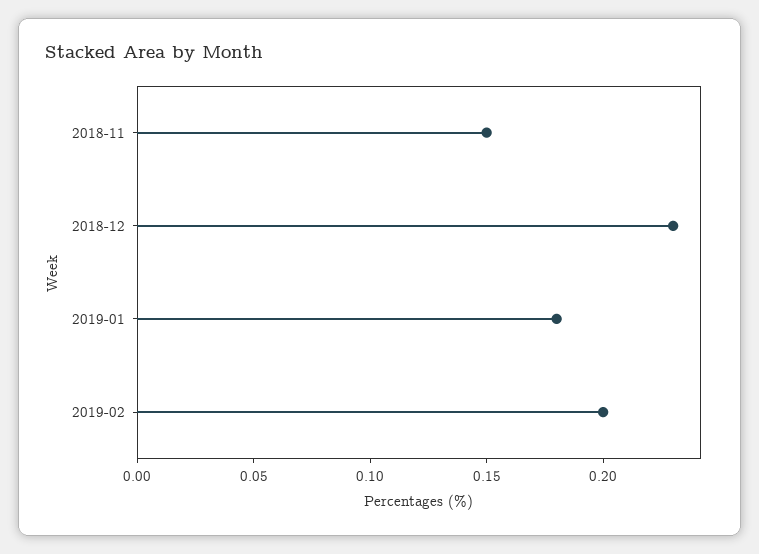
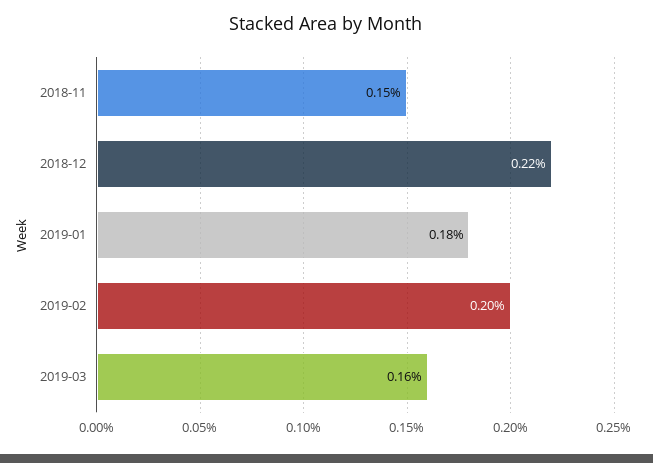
2018-12: 0.23 -> 0.22
2019-03: none -> 0.16

